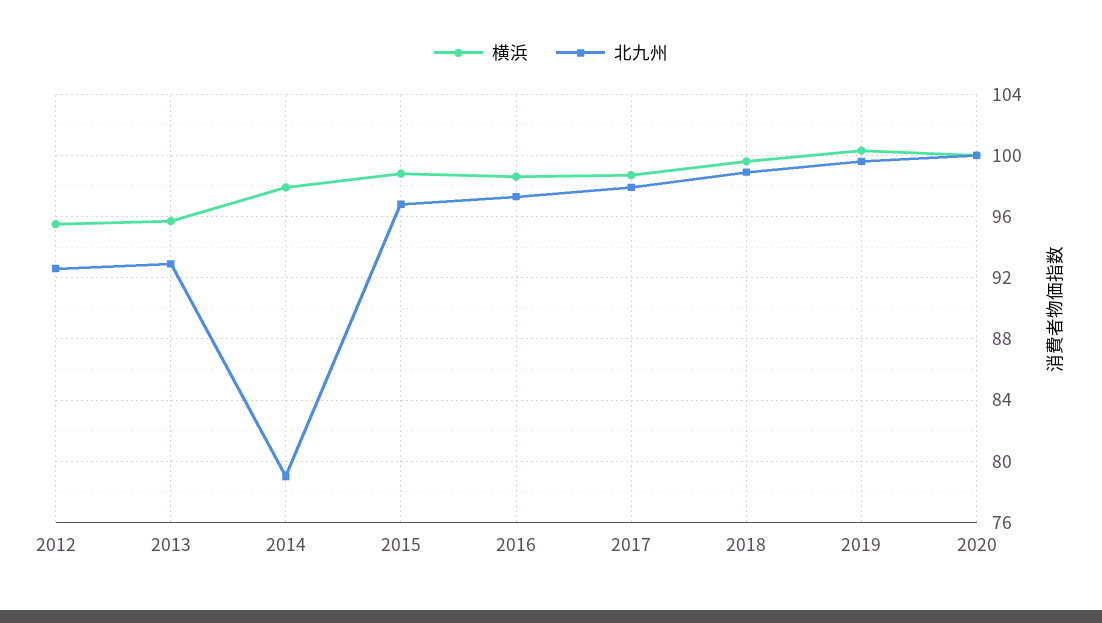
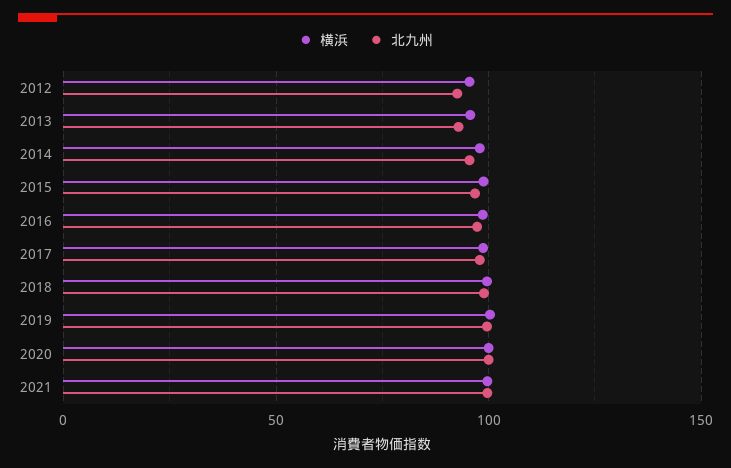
北九州, 2014: 79 -> 95
横浜, 2021: none -> 100
北九州, 2021: none -> 100

